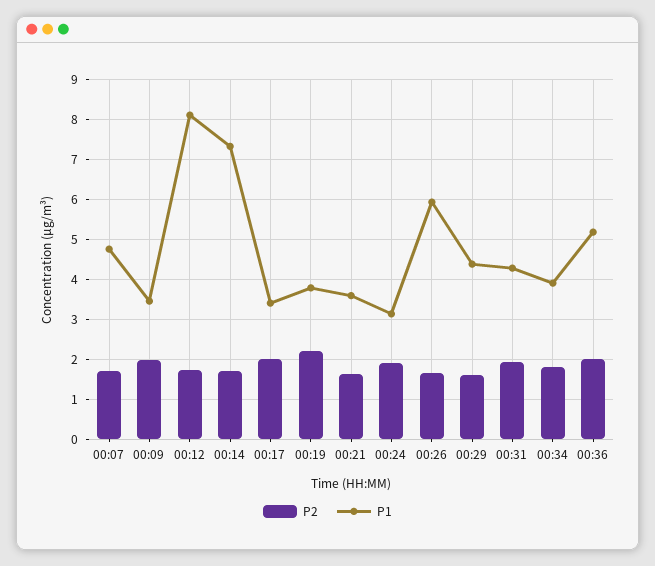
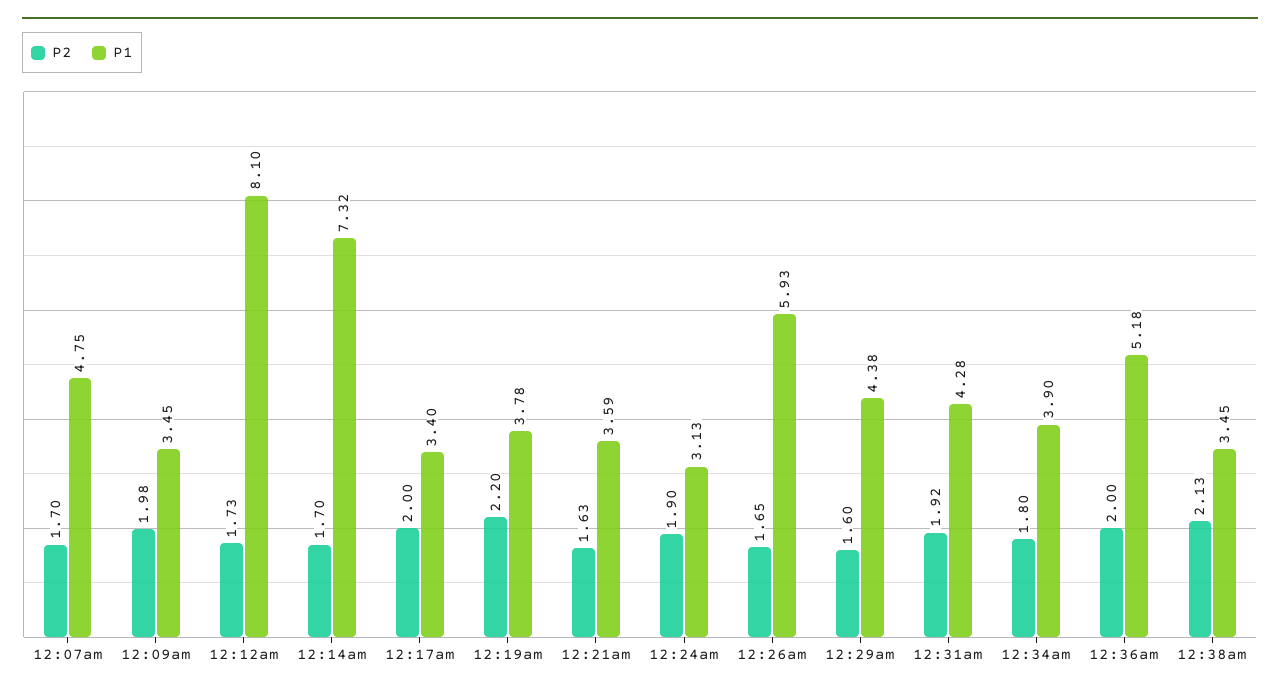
P2, 12:38am: none -> 2.13
P1, 12:38am: none -> 3.45

